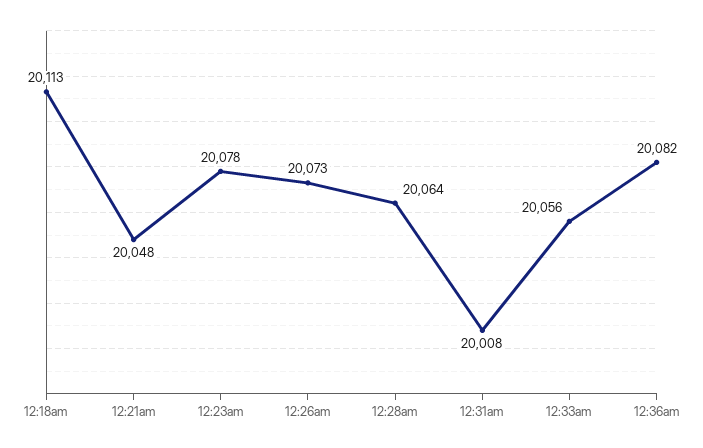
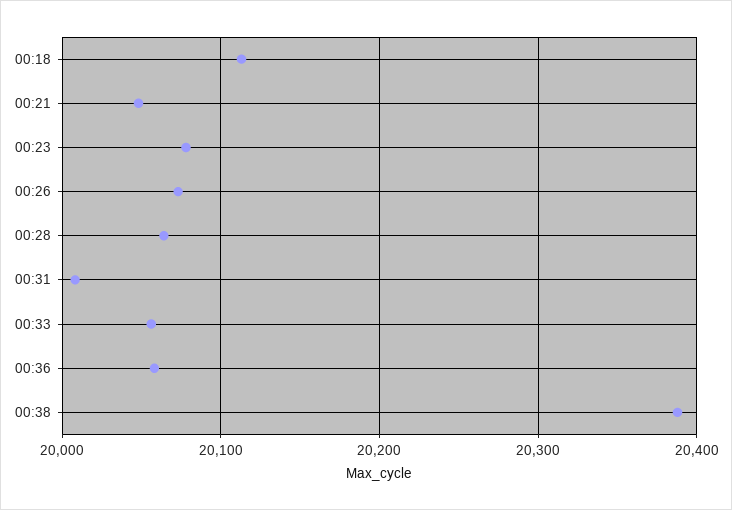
12:36am: 20082 -> 20060
00:38: none -> 20390

